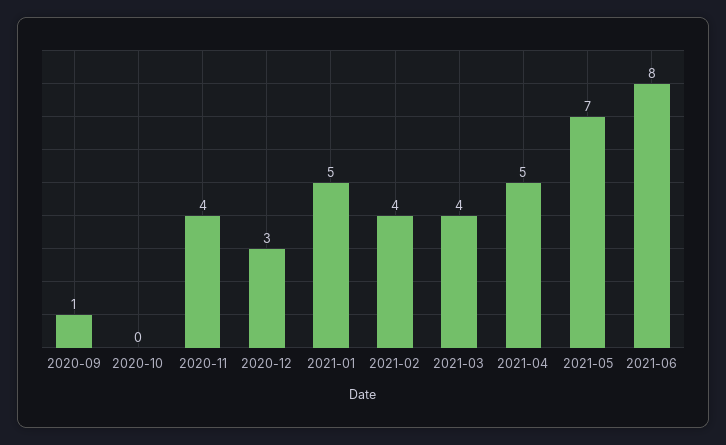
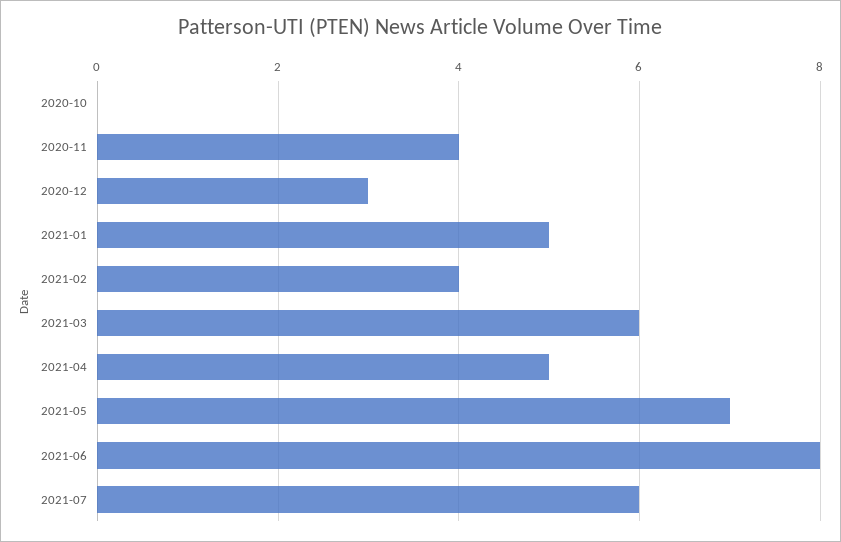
2020-09: 1 -> none
2021-03: 4 -> 6
2021-07: none -> 6

